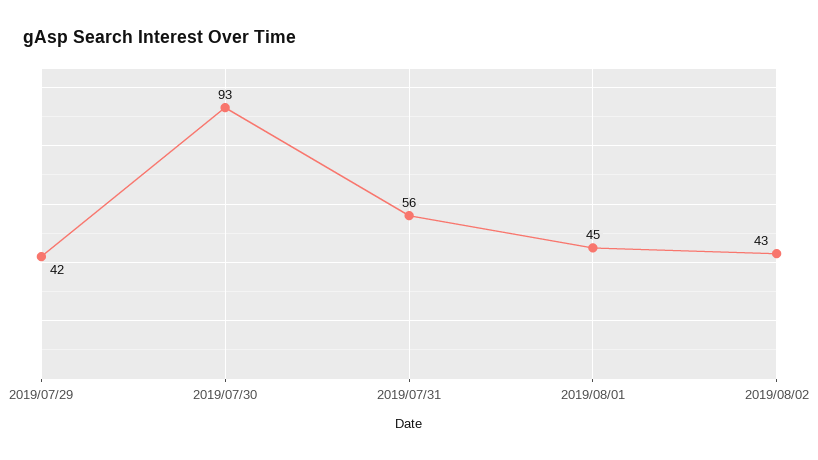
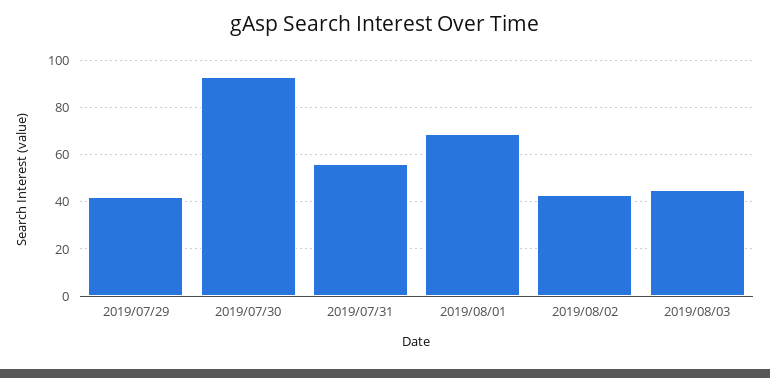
2019/08/01: 45 -> 70
2019/08/03: none -> 45

